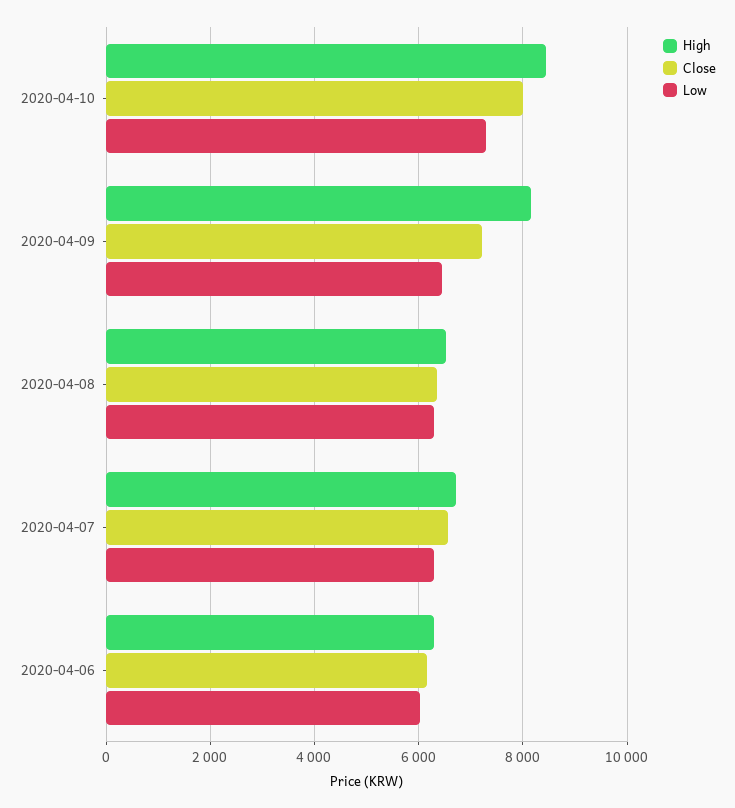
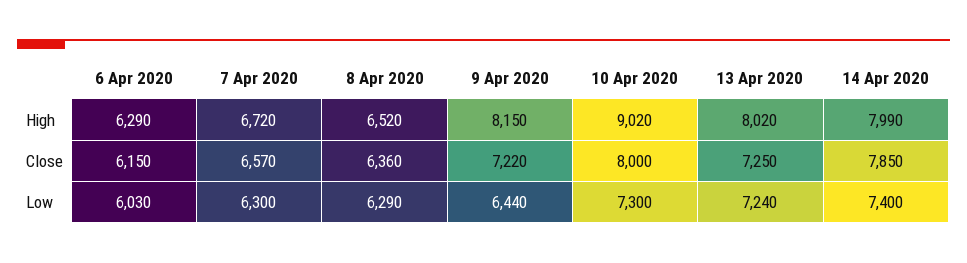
High, 2020-04-10: 8400 -> 9020
High, 13 Apr 2020: none -> 8020
High, 14 Apr 2020: none -> 7990
Close, 13 Apr 2020: none -> 7250
Close, 14 Apr 2020: none -> 7850
Low, 13 Apr 2020: none -> 7240
Low, 14 Apr 2020: none -> 7400

